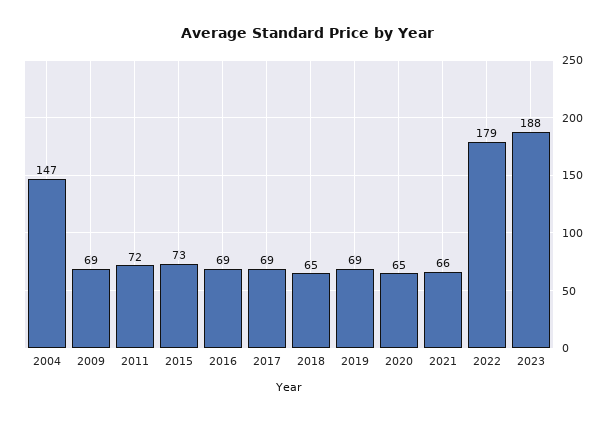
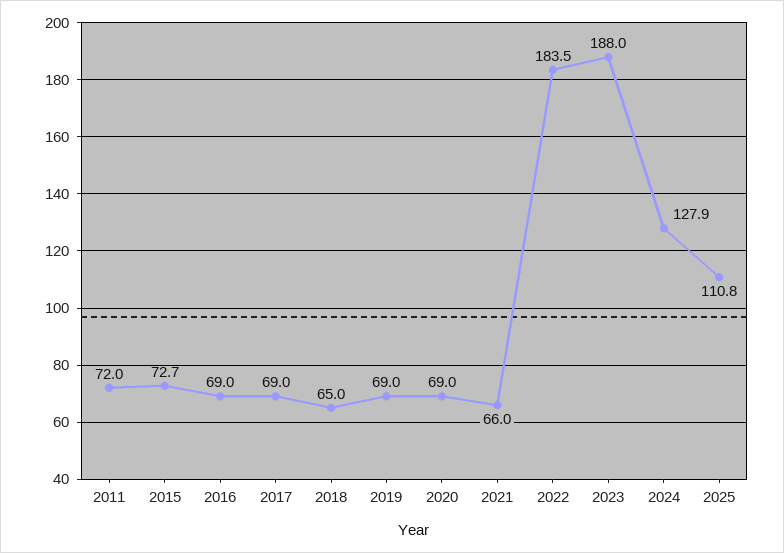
2004: 147 -> none
2009: 69 -> none
2020: 65 -> 69
2022: 179 -> 183.5
2024: none -> 127.9
2025: none -> 110.8

